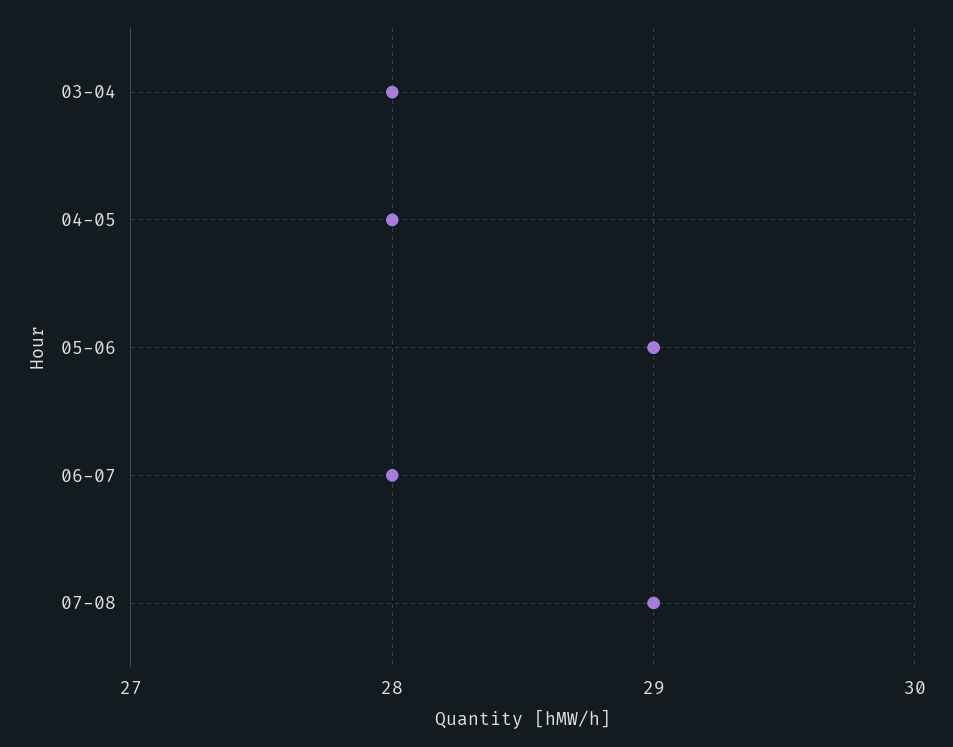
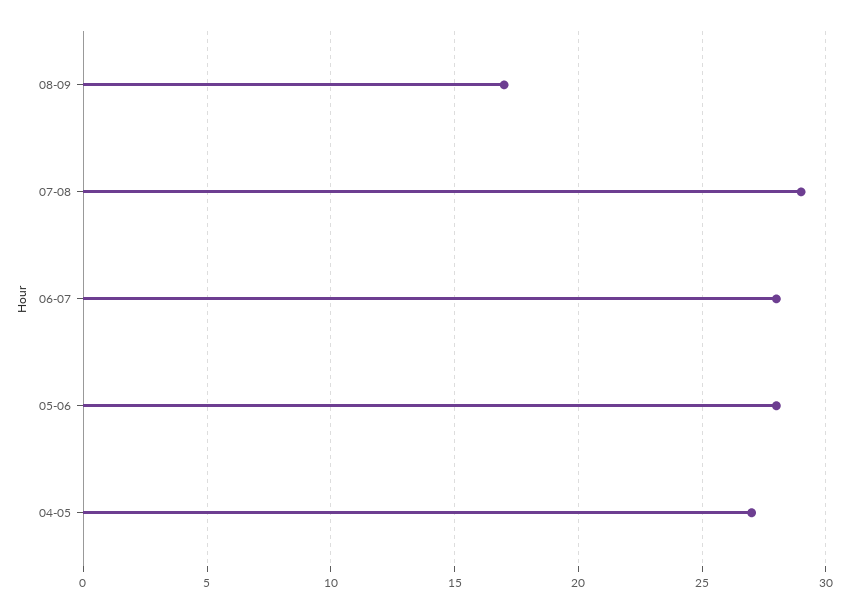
03-04: 28 -> none
04-05: 28 -> 27
05-06: 29 -> 28
08-09: none -> 17

